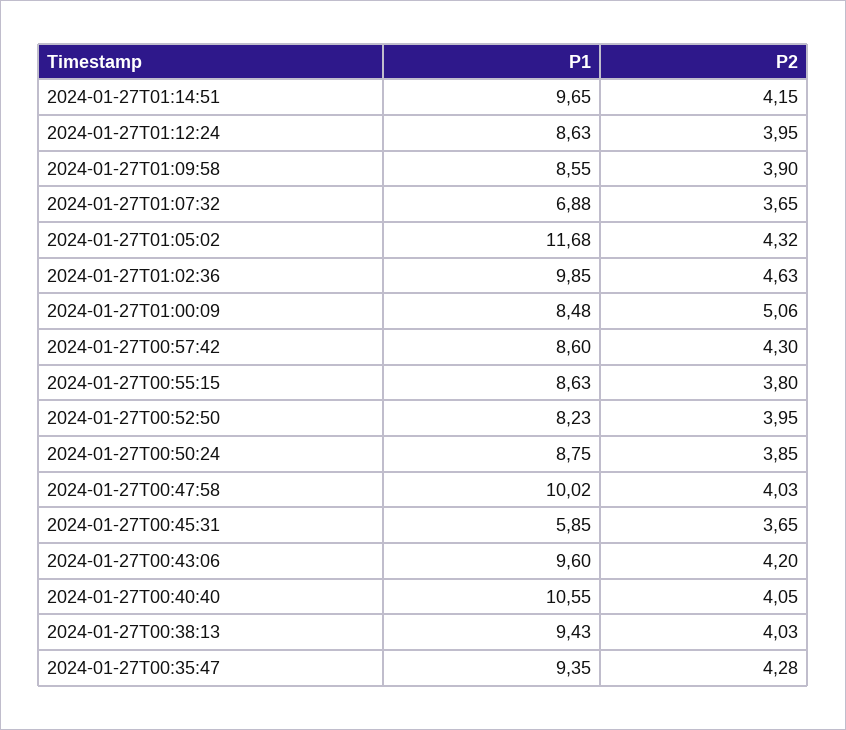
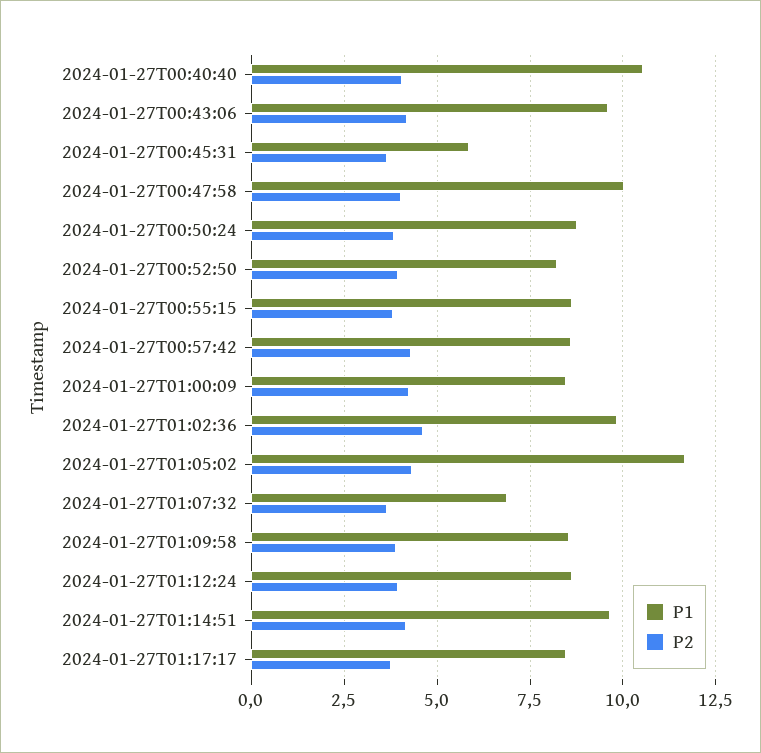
P2, 2024-01-27T01:00:09: 5.06 -> 4.25
P1, 2024-01-27T00:38:13: 9.43 -> none
P2, 2024-01-27T00:38:13: 4.03 -> none
P1, 2024-01-27T00:35:47: 9.35 -> none
P2, 2024-01-27T00:35:47: 4.28 -> none
P1, 2024-01-27T01:17:17: none -> 8.5
P2, 2024-01-27T01:17:17: none -> 3.75

